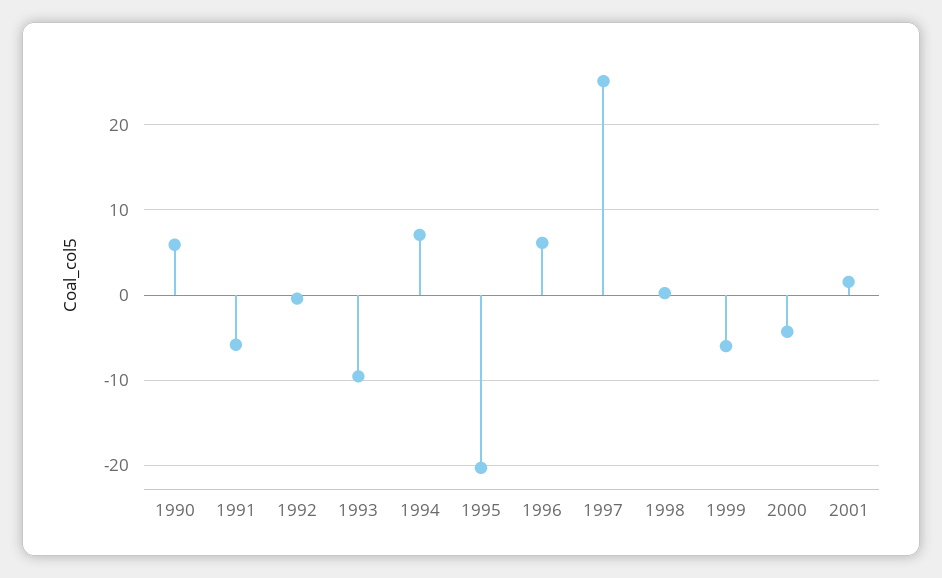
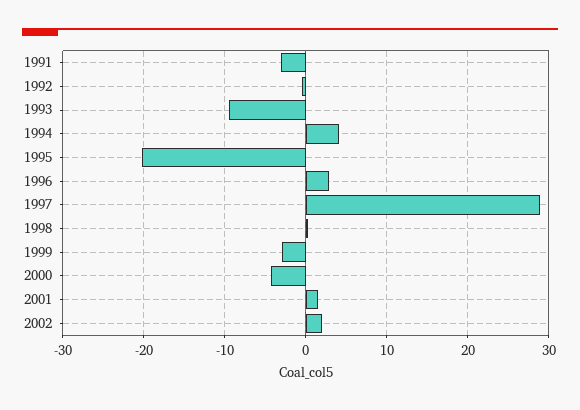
1990: 6 -> none
1991: -6 -> -3
1994: 7 -> 4
1996: 6 -> 3
1997: 25 -> 29
1999: -6 -> -3
2002: none -> 2

